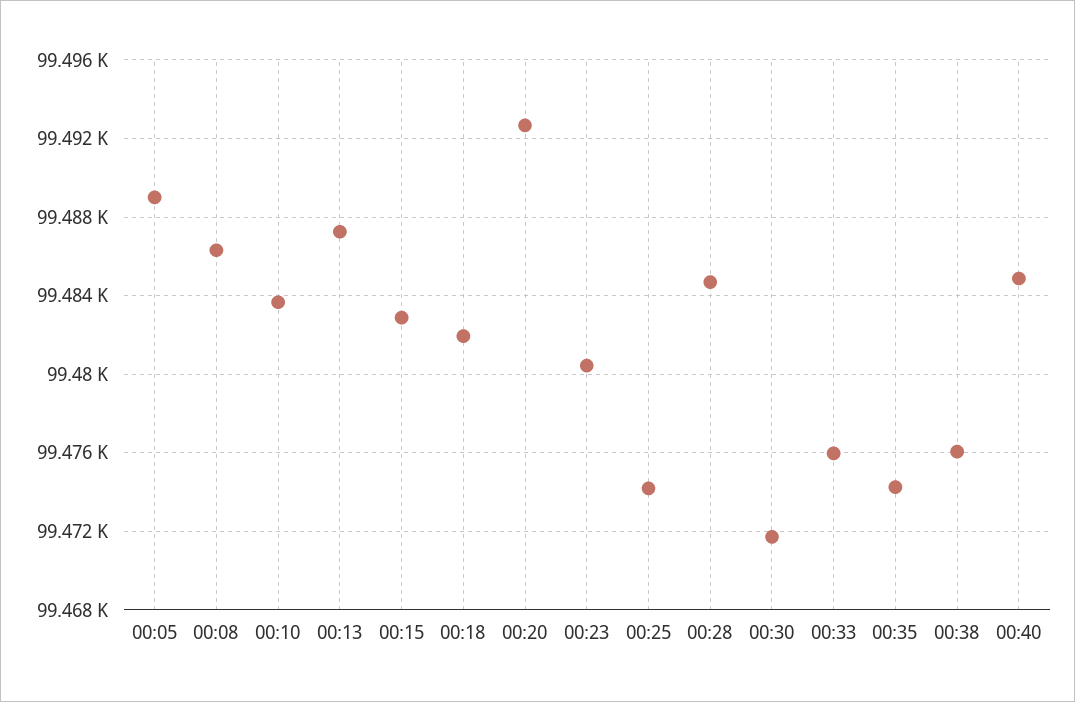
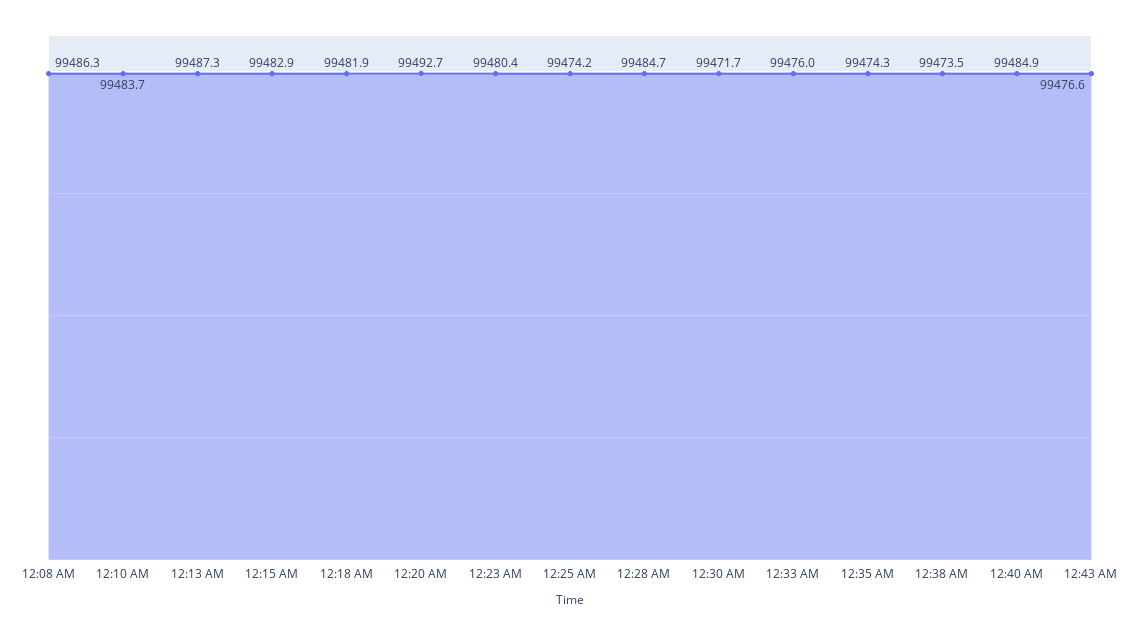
00:05: 99489 -> none
00:38: 99476 -> 99473.5
12:43 AM: none -> 99476.6

